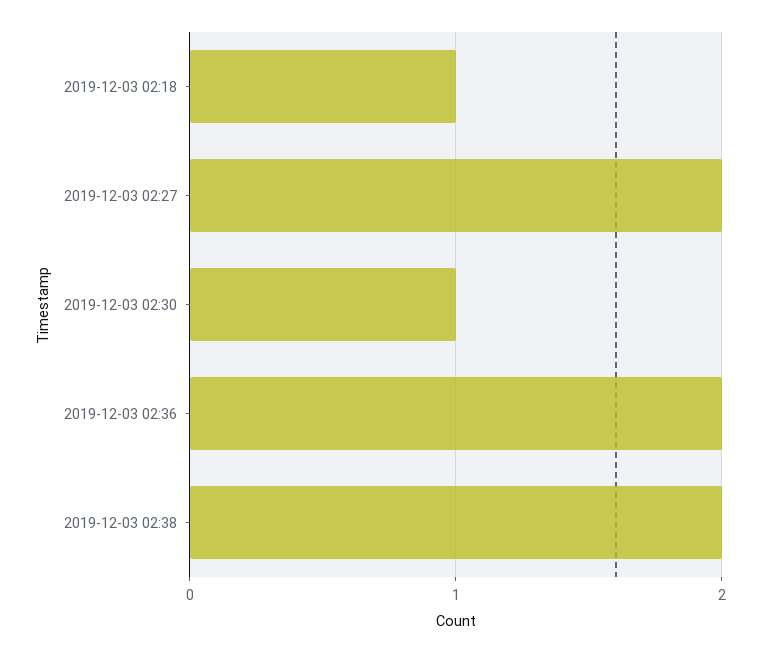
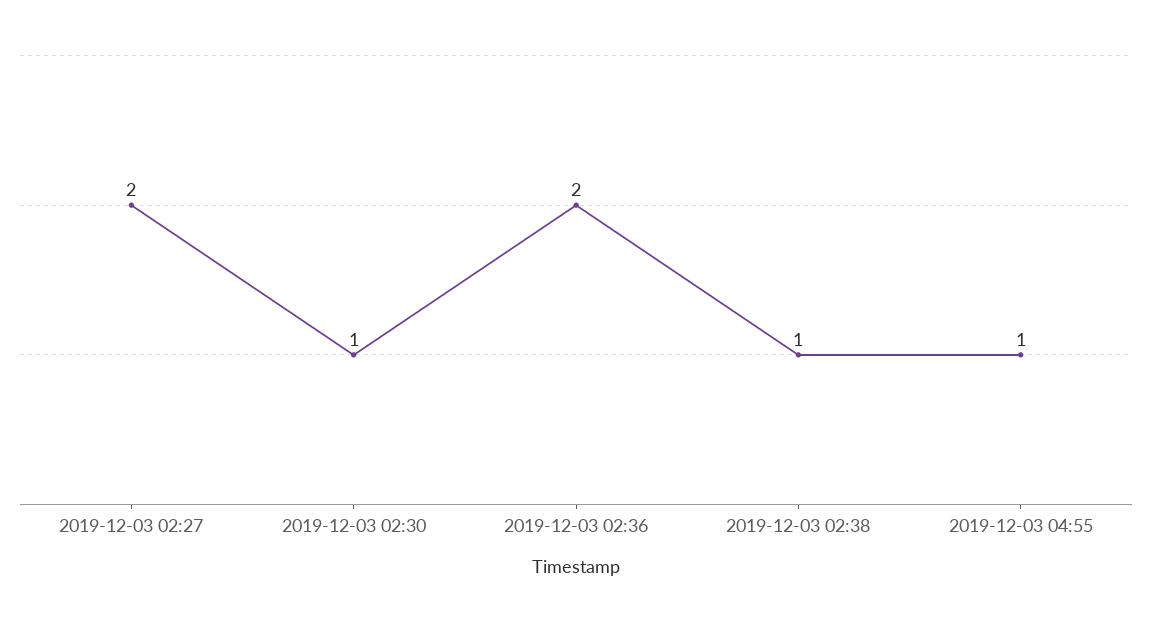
2019-12-03 02:18: 1 -> none
2019-12-03 02:38: 2 -> 1
2019-12-03 04:55: none -> 1

